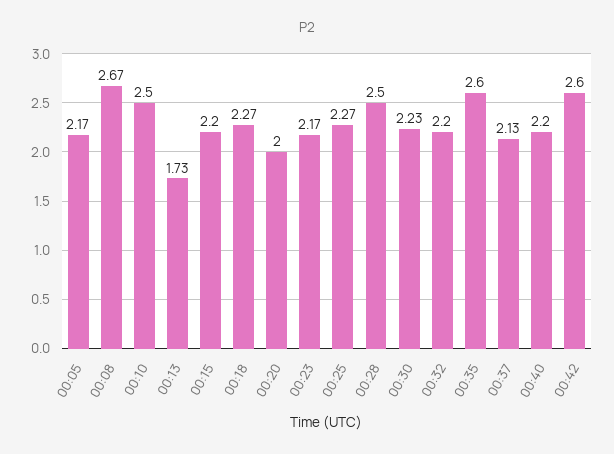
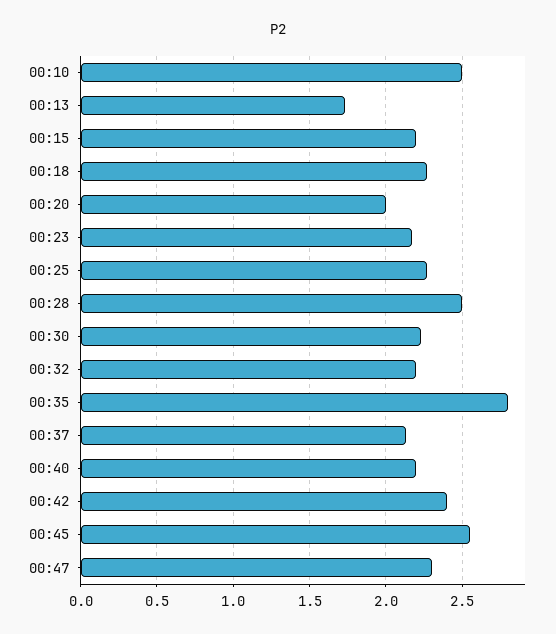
00:05: 2.17 -> none
00:08: 2.67 -> none
00:35: 2.6 -> 2.8
00:42: 2.6 -> 2.4
00:45: none -> 2.55
00:47: none -> 2.3

